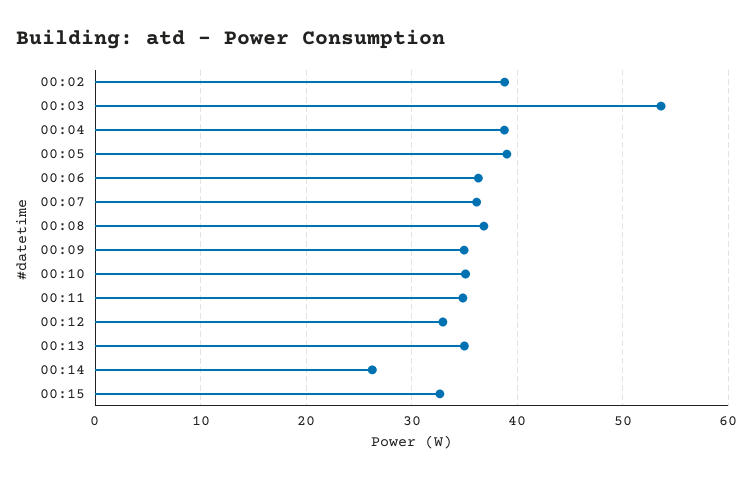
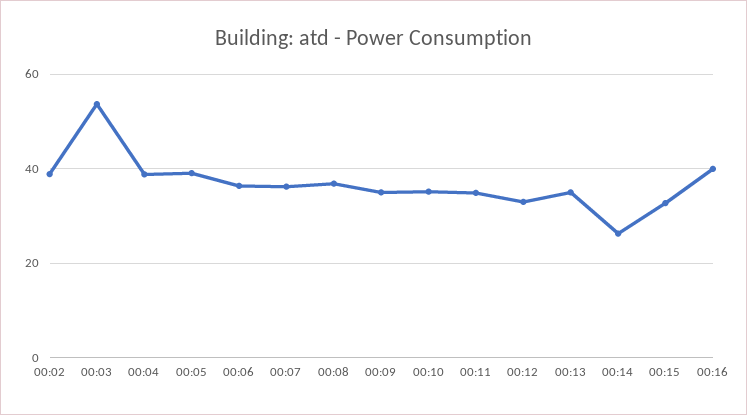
00:16: none -> 40

